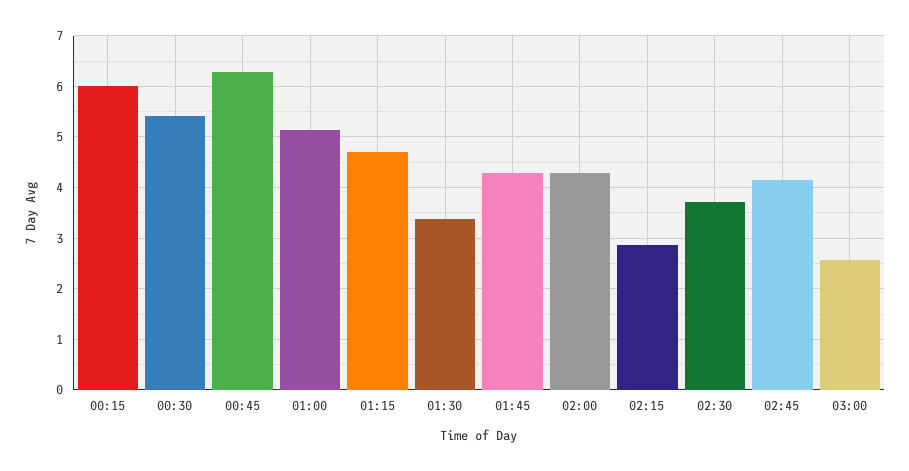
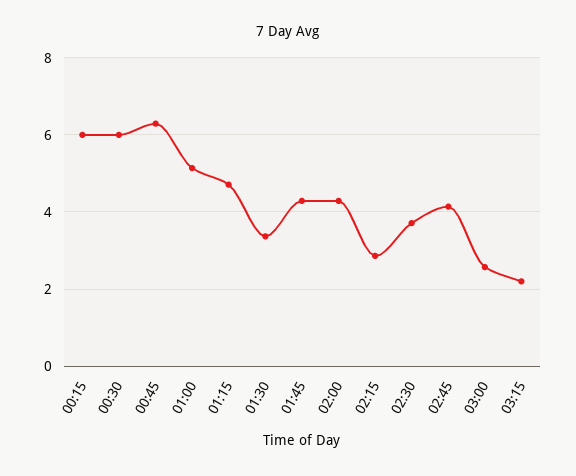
00:30: 5.4 -> 6
03:15: none -> 2.2

